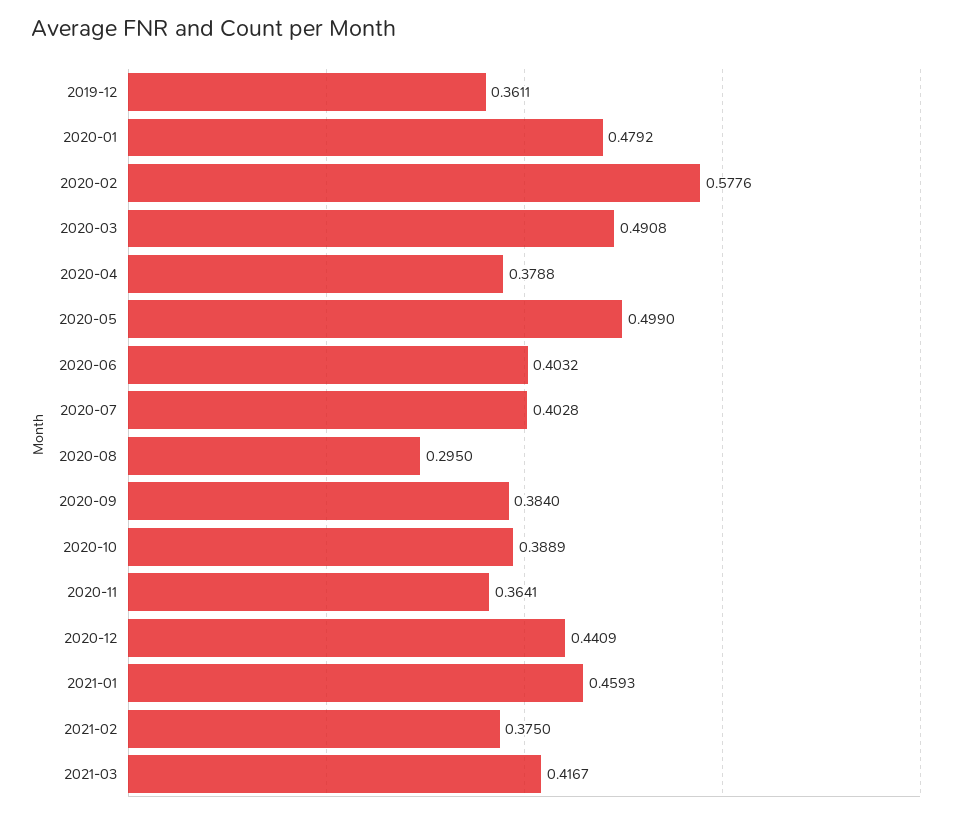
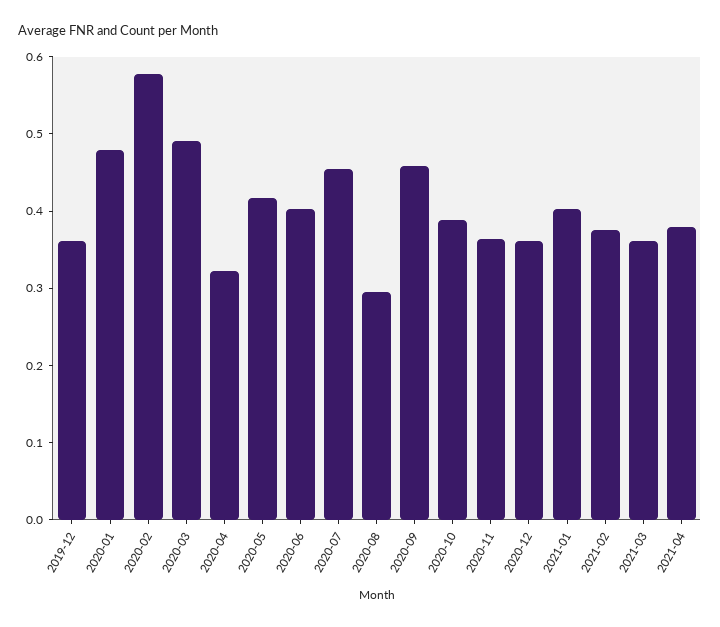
2020-04: 0.3788 -> 0.32
2020-05: 0.499 -> 0.42
2020-07: 0.4028 -> 0.46
2020-09: 0.384 -> 0.46
2020-12: 0.4409 -> 0.36
2021-01: 0.4593 -> 0.4
2021-03: 0.4167 -> 0.36
2021-04: none -> 0.38

